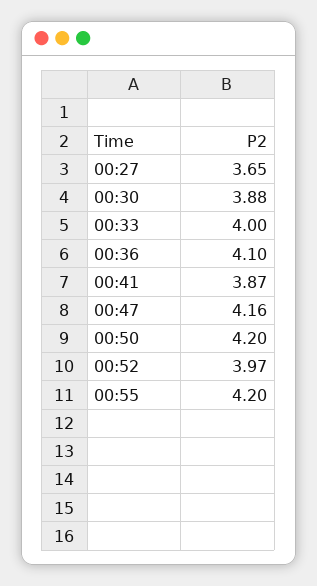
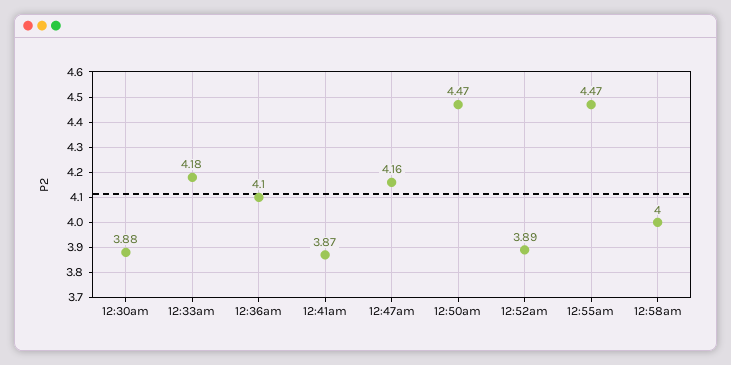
00:27: 3.65 -> none
00:33: 4 -> 4.18
00:50: 4.2 -> 4.47
00:52: 3.97 -> 3.89
00:55: 4.2 -> 4.47
12:58am: none -> 4

